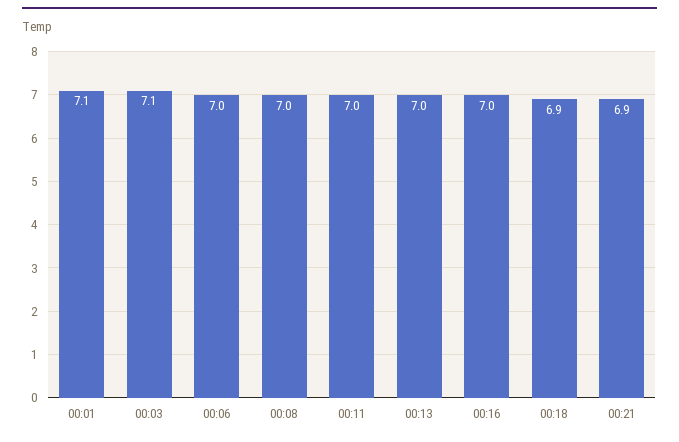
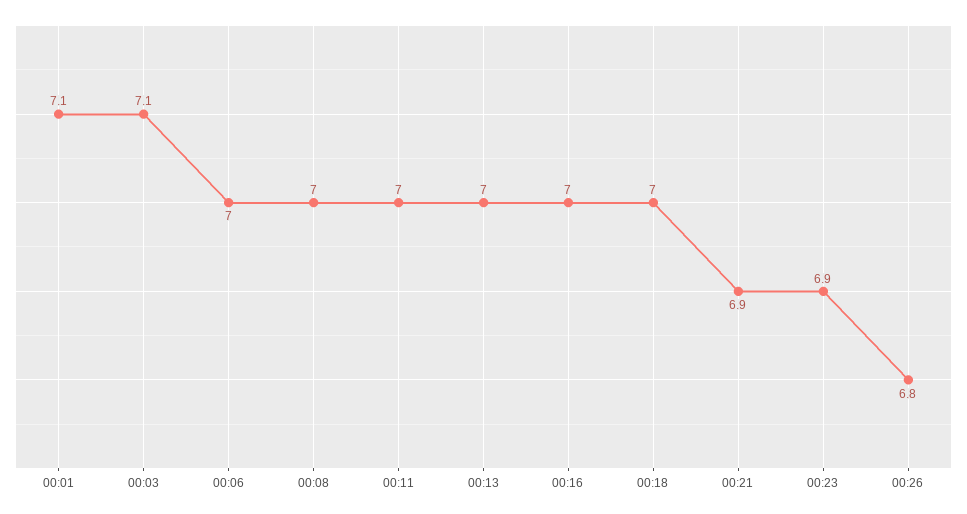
00:18: 6.9 -> 7
00:23: none -> 6.9
00:26: none -> 6.8

